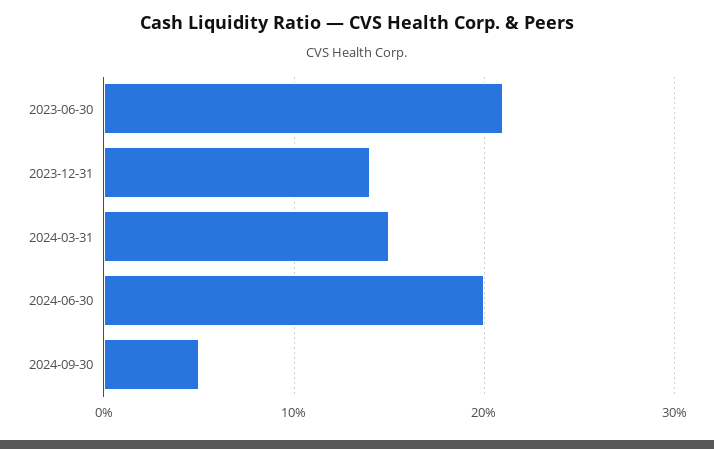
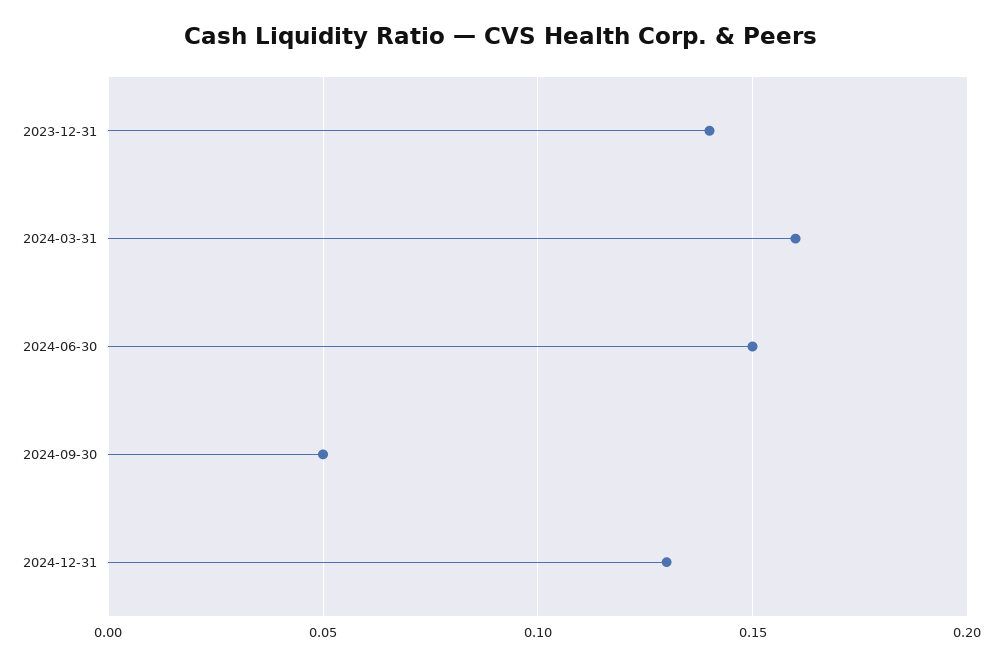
2023-06-30: 0.21 -> none
2024-03-31: 0.15 -> 0.16
2024-06-30: 0.2 -> 0.15
2024-12-31: none -> 0.13

